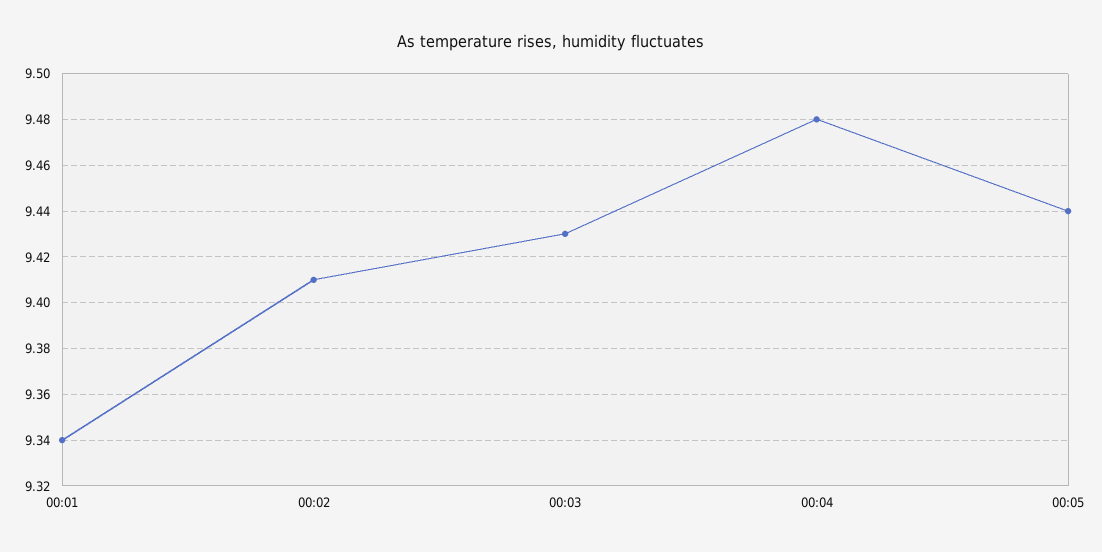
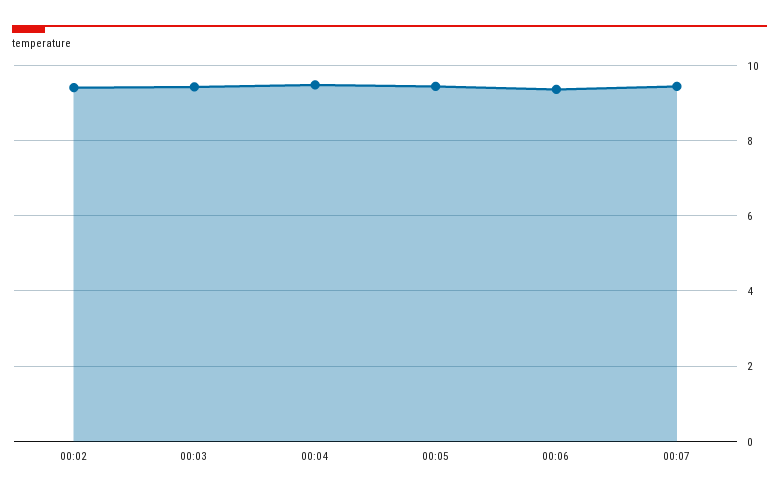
00:01: 9.34 -> none
00:06: none -> 9.4
00:07: none -> 9.4

